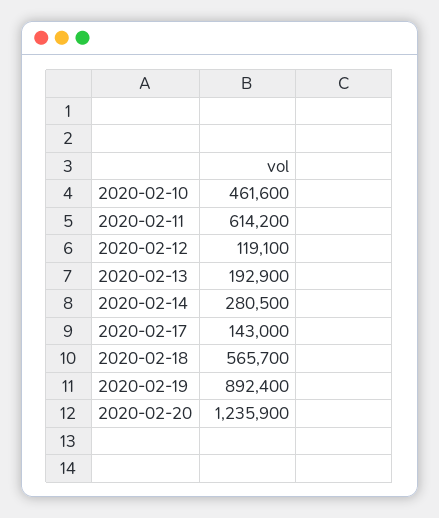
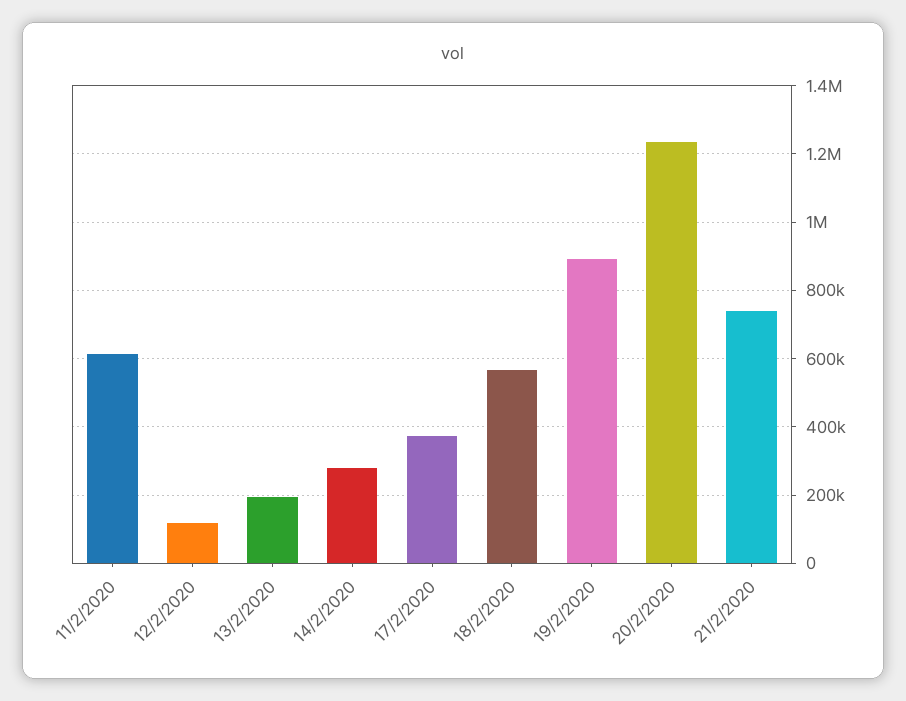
2020-02-10: 461600 -> none
2020-02-17: 143000 -> 380000
21/2/2020: none -> 740000

